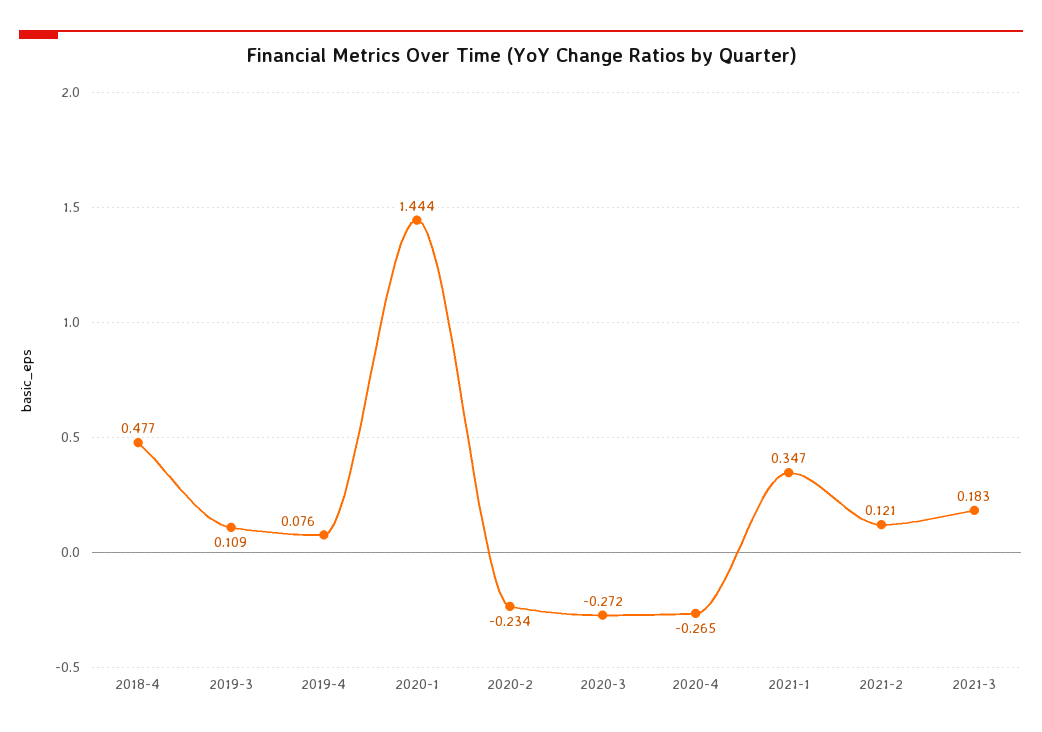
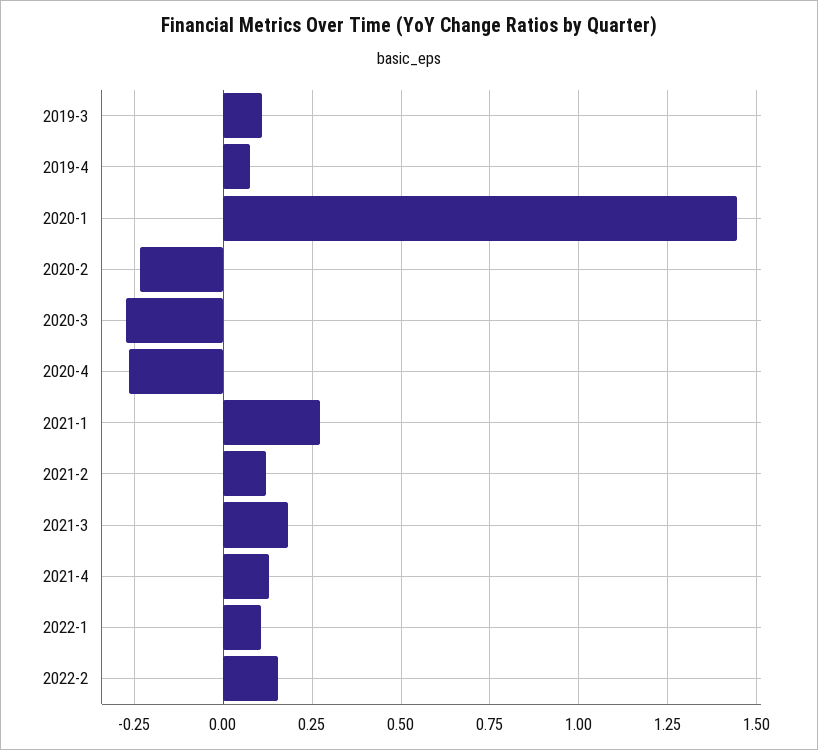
2018-4: 0.477 -> none
2021-1: 0.347 -> 0.275
2021-4: none -> 0.125
2022-1: none -> 0.1
2022-2: none -> 0.15

